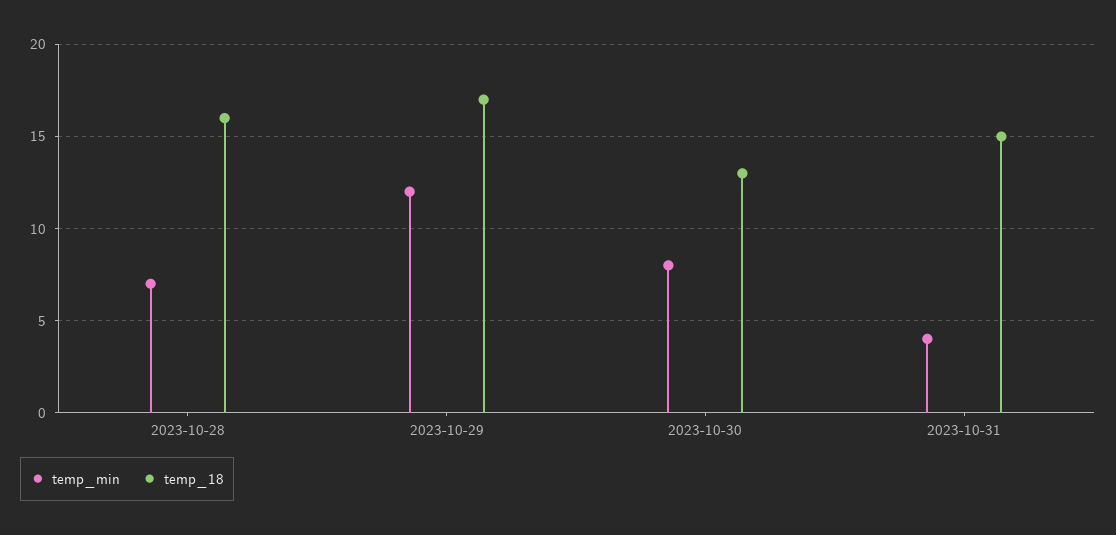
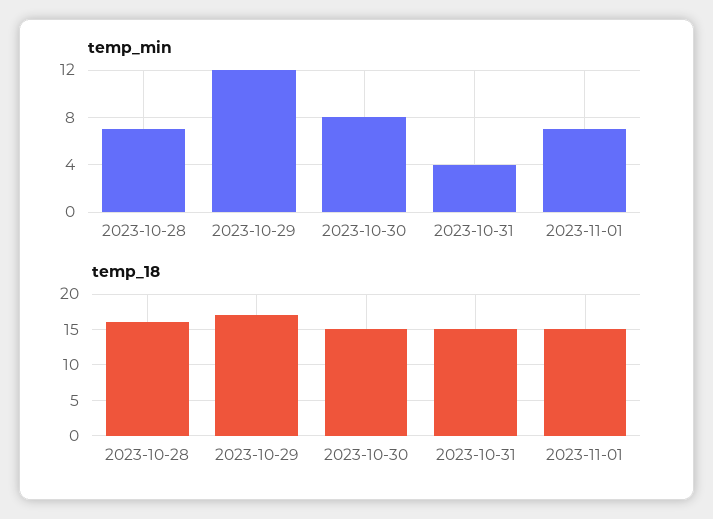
temp_18, 2023-10-30: 13 -> 15
temp_min, 2023-11-01: none -> 7
temp_18, 2023-11-01: none -> 15

